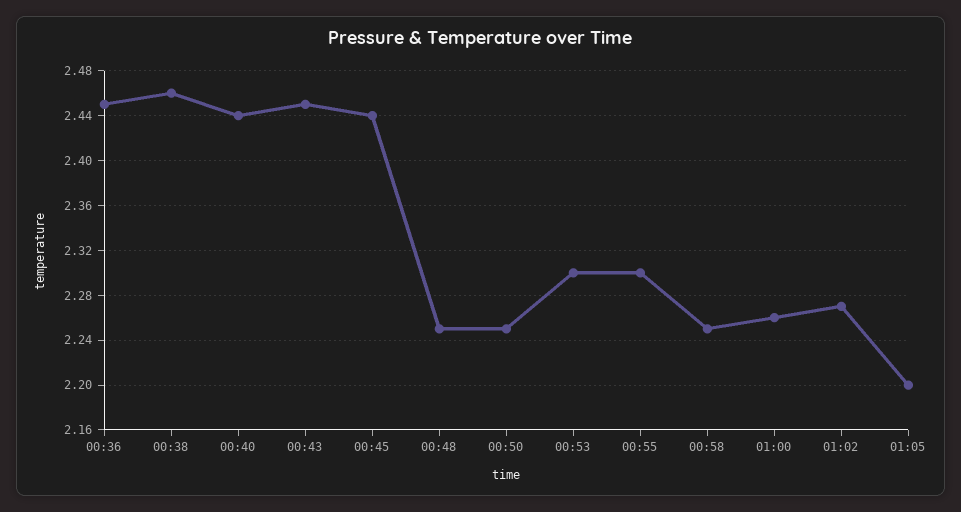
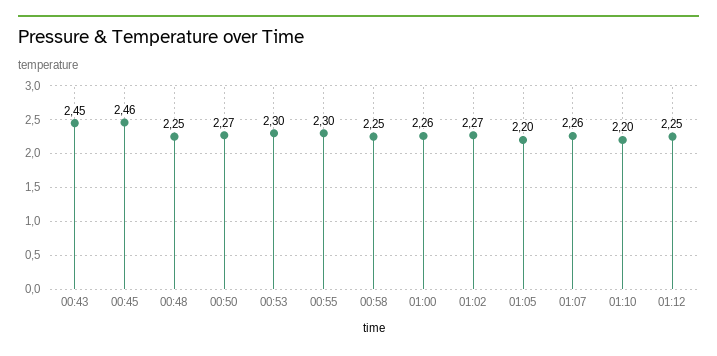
00:36: 2.45 -> none
00:38: 2.46 -> none
00:40: 2.44 -> none
00:45: 2.44 -> 2.46
00:50: 2.25 -> 2.27
01:07: none -> 2.26
01:10: none -> 2.2
01:12: none -> 2.25

